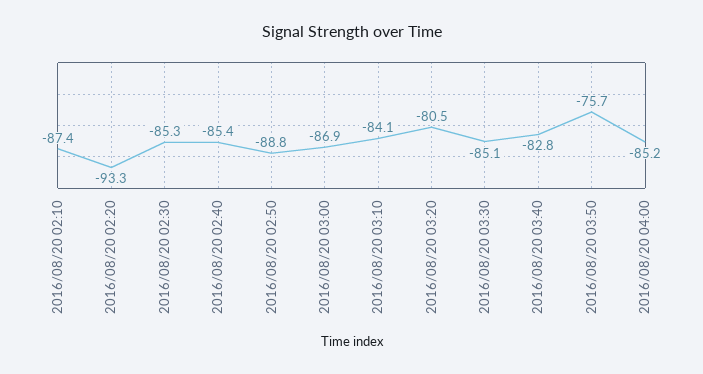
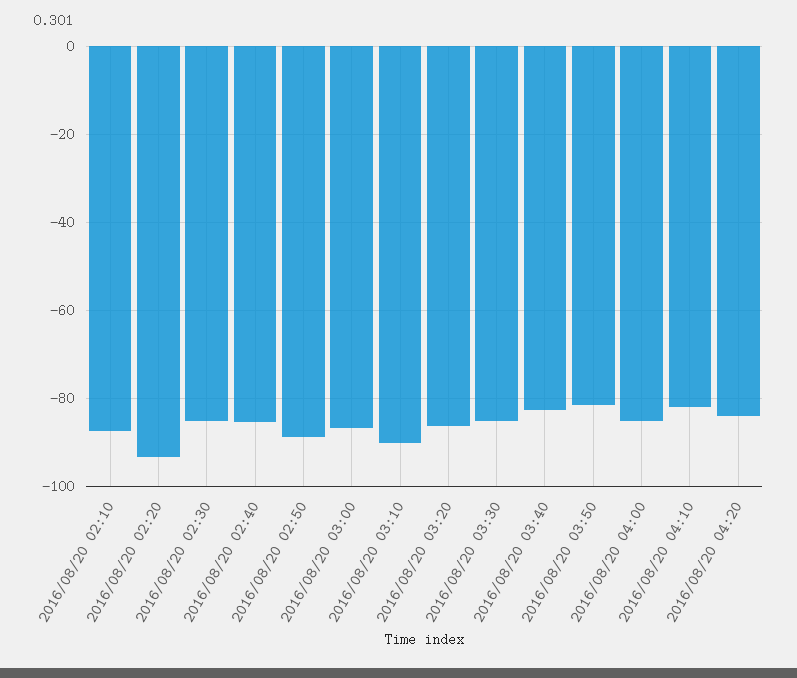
2016/08/20 03:10: -84.1 -> -90
2016/08/20 03:20: -80.5 -> -86
2016/08/20 03:50: -75.7 -> -82
2016/08/20 04:10: none -> -82
2016/08/20 04:20: none -> -84

